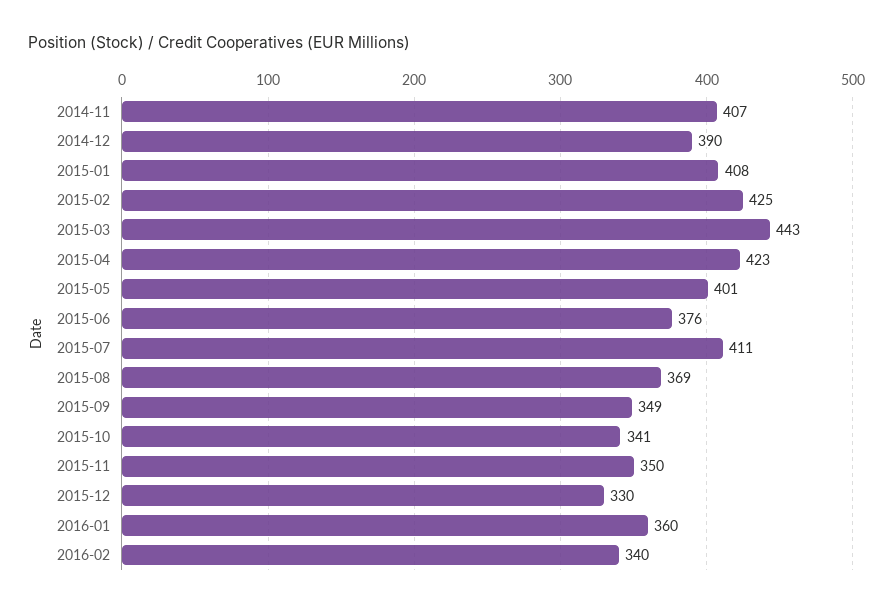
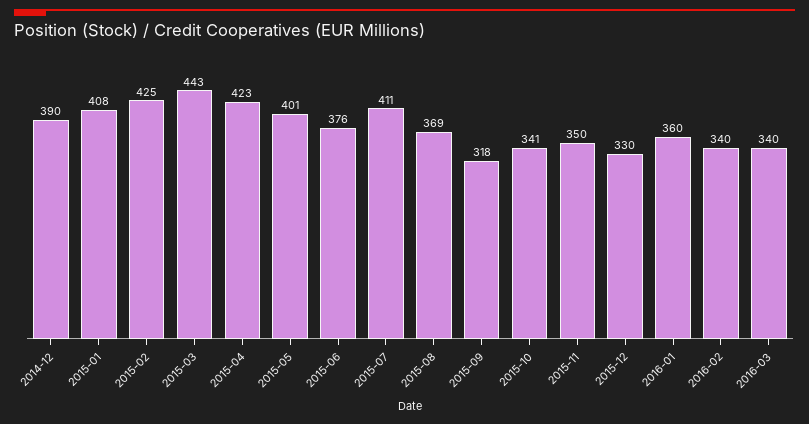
2014-11: 407 -> none
2015-09: 349 -> 318
2016-03: none -> 340

